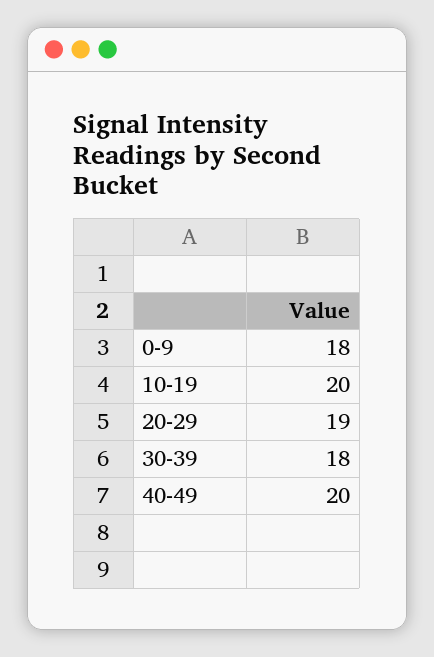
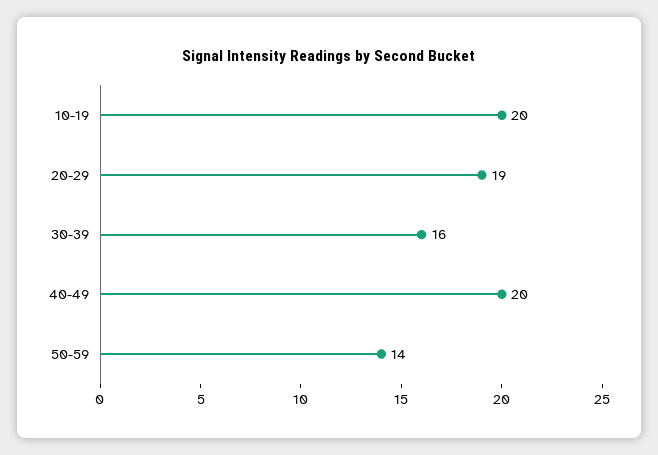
0-9: 18 -> none
30-39: 18 -> 16
50-59: none -> 14

